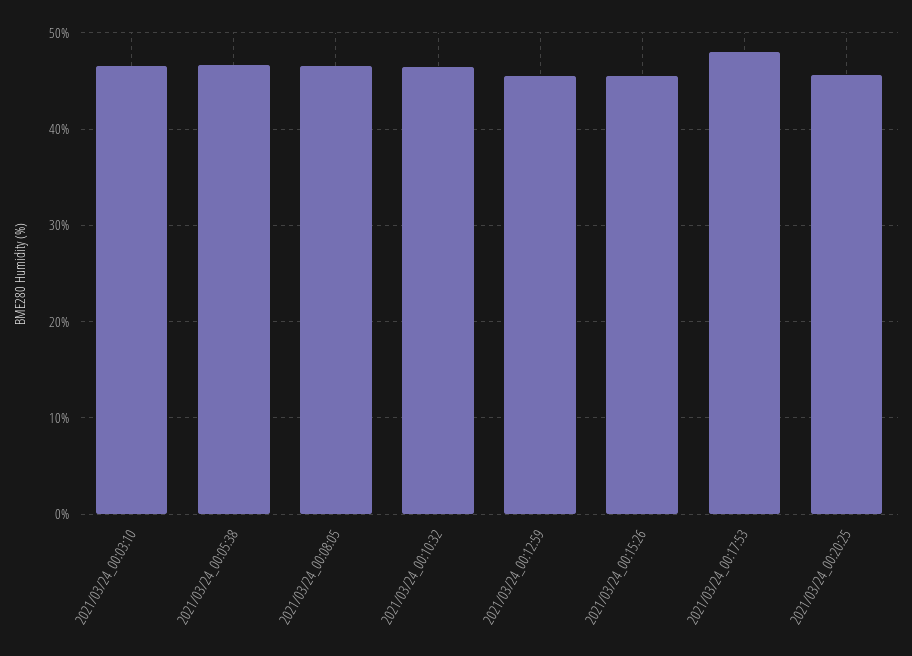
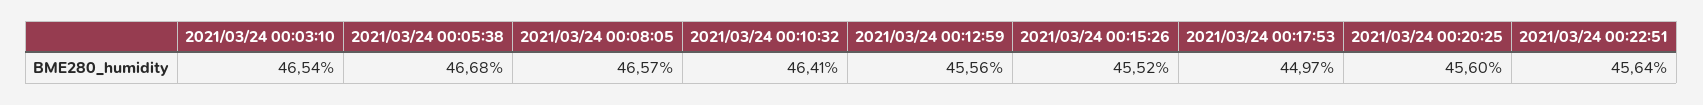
2021/03/24_00:17:53: 48 -> 44.97
2021/03/24 00:22:51: none -> 45.64

